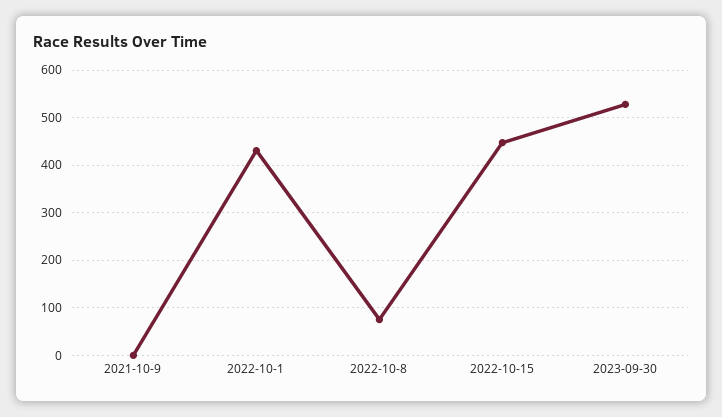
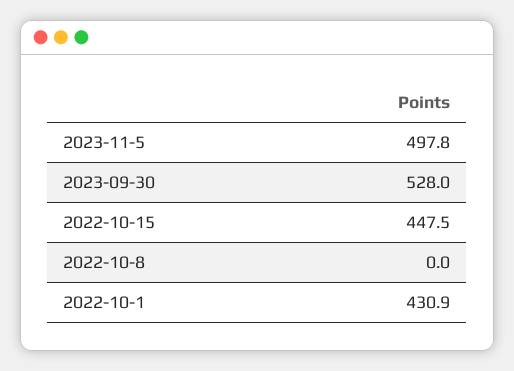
2021-10-9: 0 -> none
2022-10-8: 80 -> 0
2023-11-5: none -> 497.8

